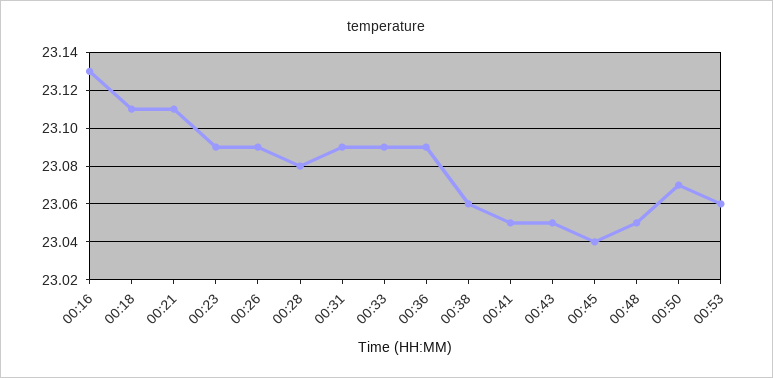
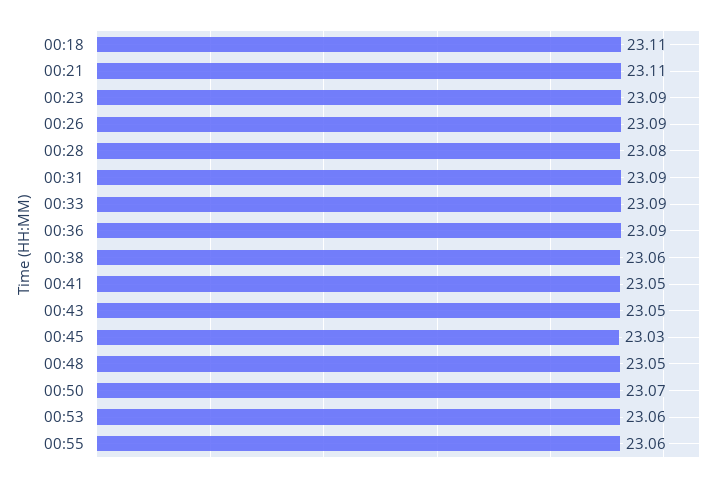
00:16: 23.13 -> none
00:45: 23.04 -> 23.03
00:55: none -> 23.06

